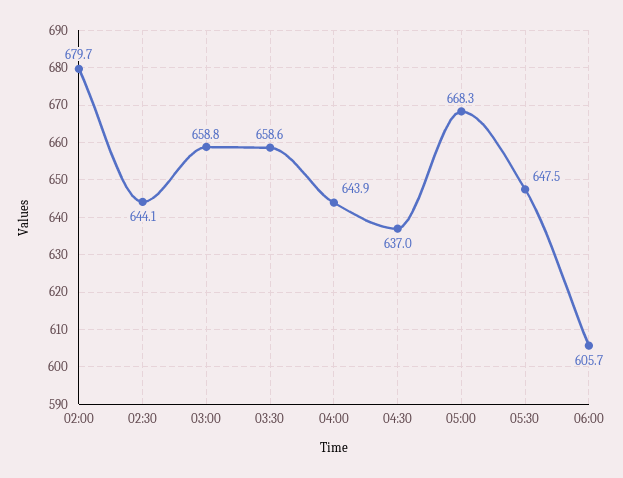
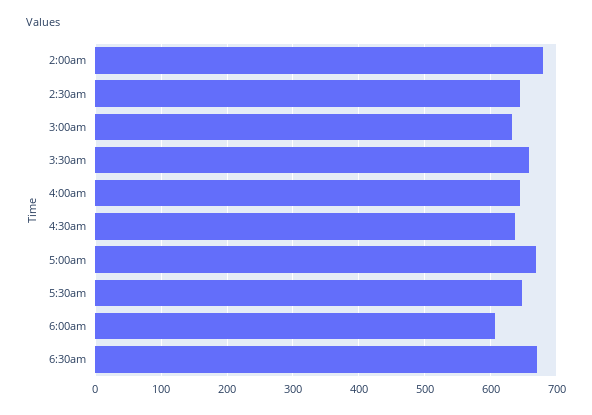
03:00: 658.8 -> 630
6:30am: none -> 670

